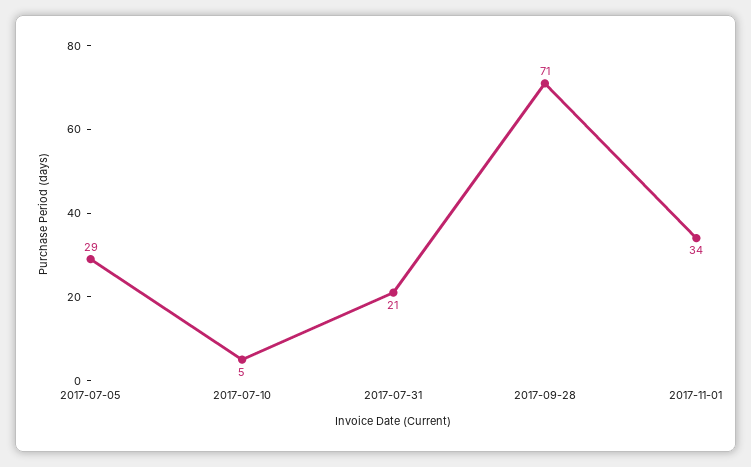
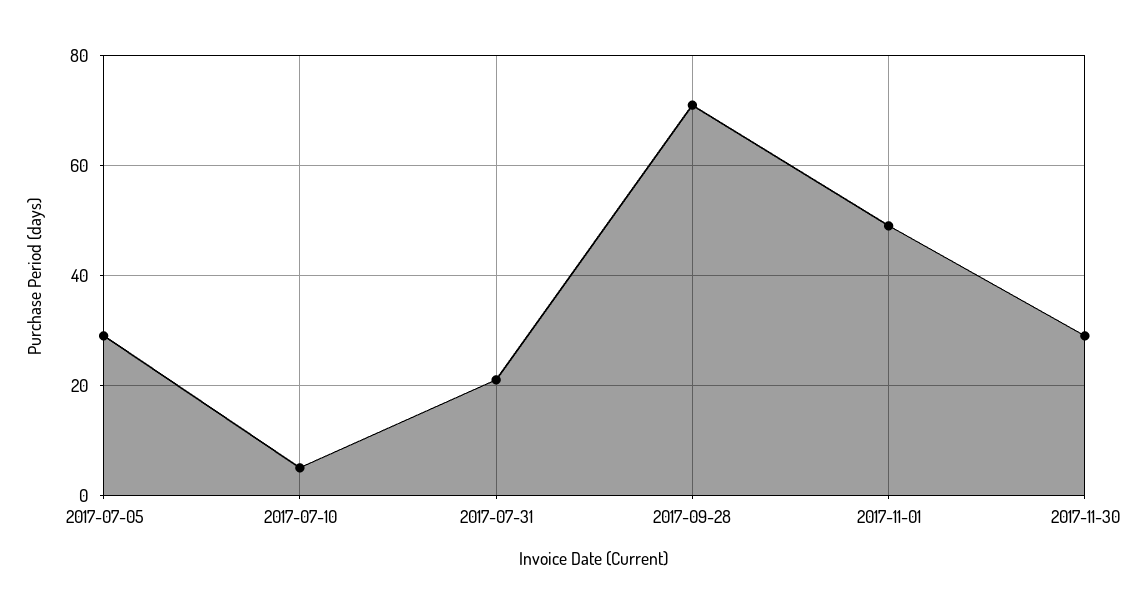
2017-11-01: 34 -> 50
2017-11-30: none -> 30

